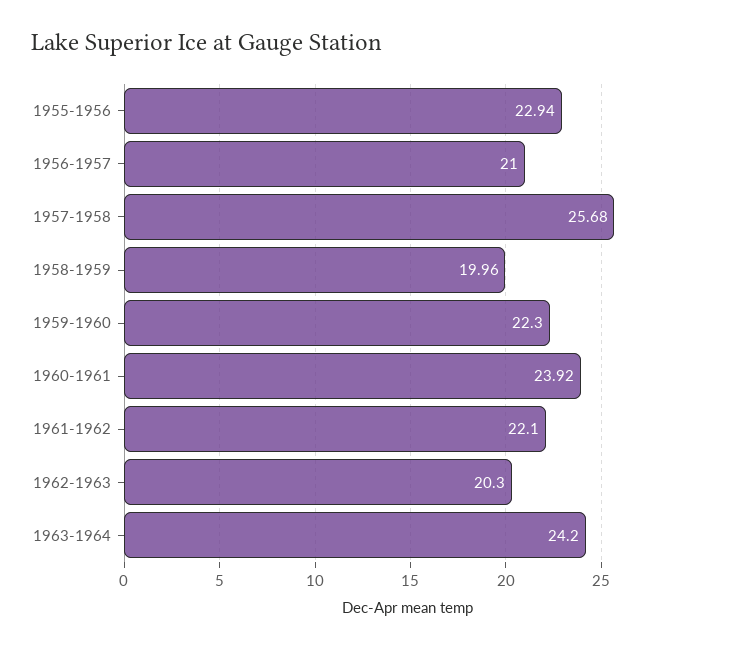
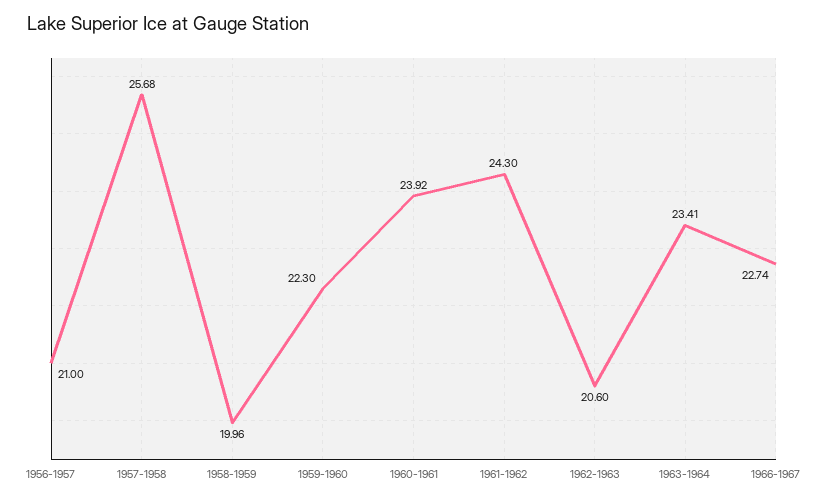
1955-1956: 22.94 -> none
1961-1962: 22.1 -> 24.3
1962-1963: 20.3 -> 20.6
1963-1964: 24.2 -> 23.41
1966-1967: none -> 22.74

